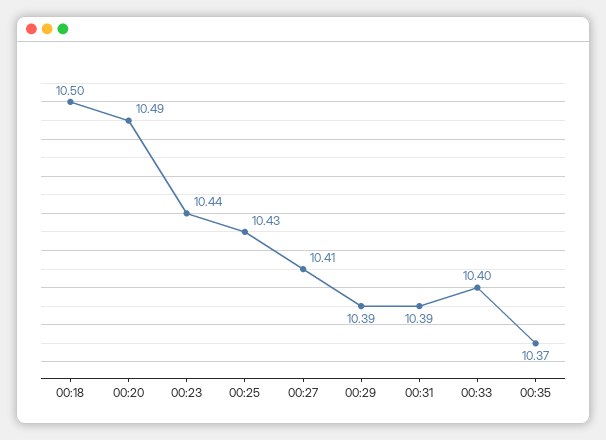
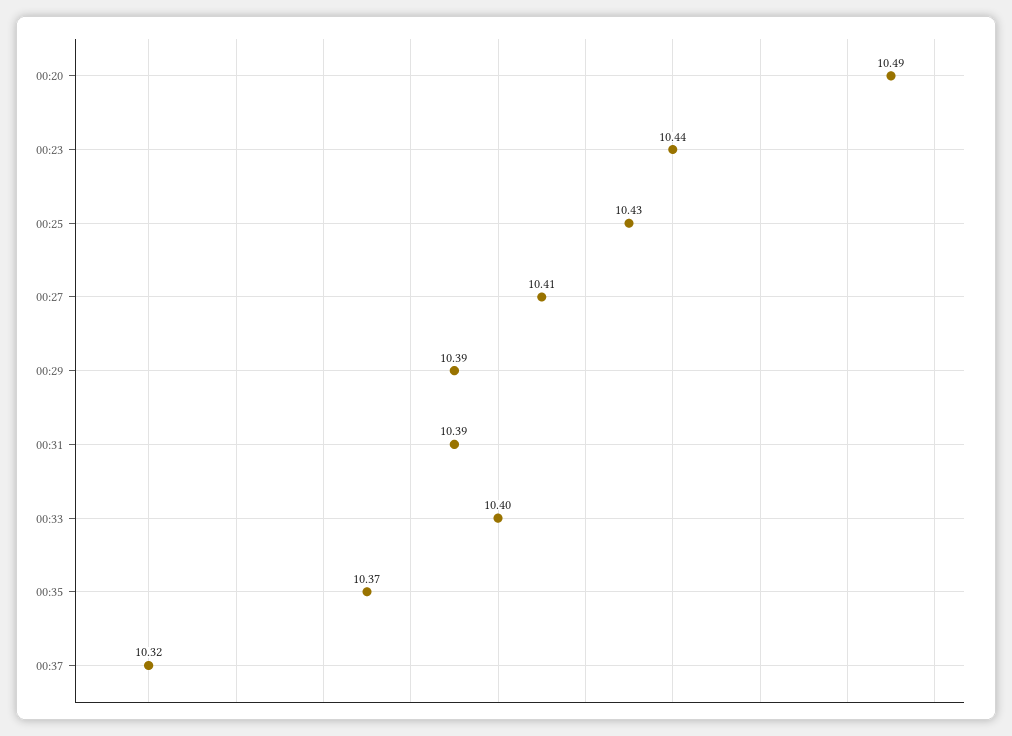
00:18: 10.5 -> none
00:37: none -> 10.32

